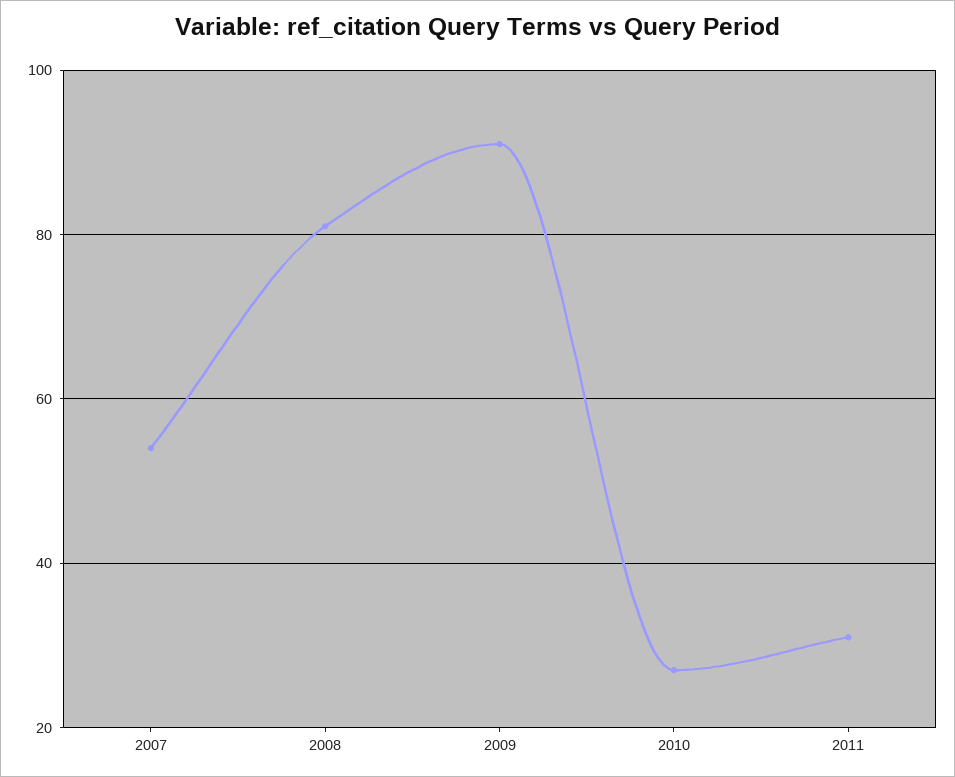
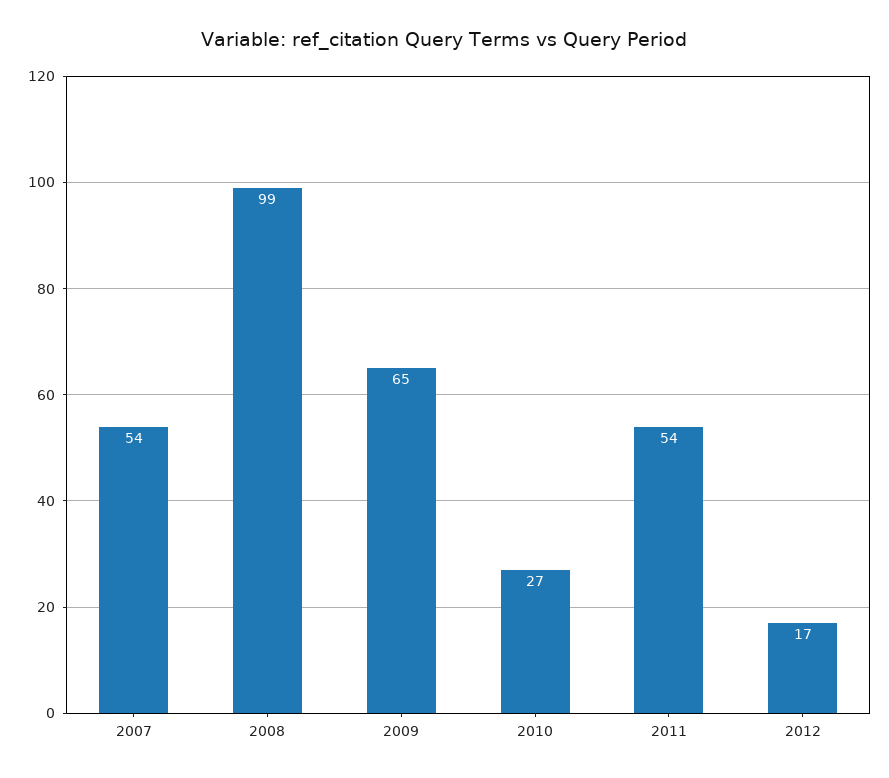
2008: 80 -> 99
2009: 90 -> 65
2011: 30 -> 54
2012: none -> 17

